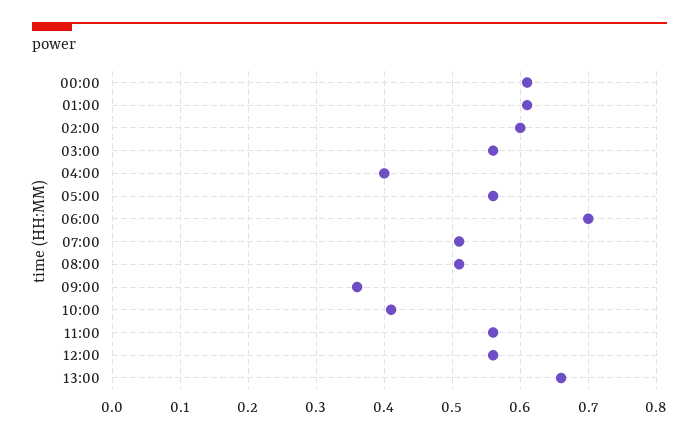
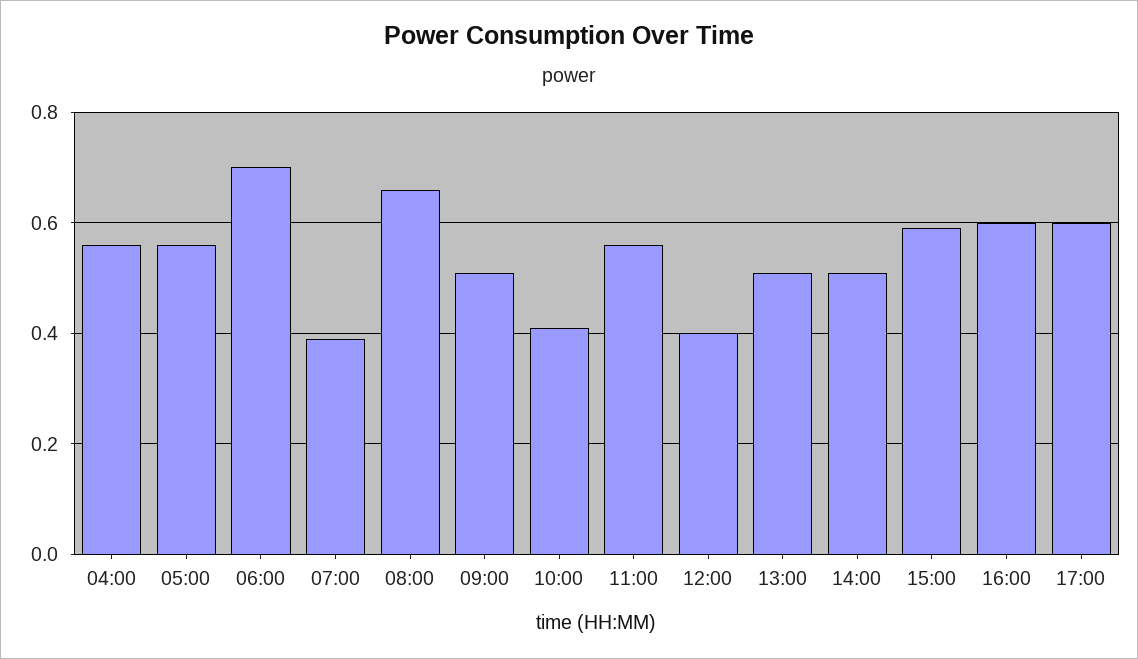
00:00: 0.61 -> none
01:00: 0.61 -> none
02:00: 0.6 -> none
03:00: 0.56 -> none
04:00: 0.4 -> 0.55
07:00: 0.51 -> 0.4
08:00: 0.51 -> 0.65
09:00: 0.36 -> 0.5
12:00: 0.56 -> 0.4
13:00: 0.66 -> 0.5
14:00: none -> 0.5
15:00: none -> 0.6
16:00: none -> 0.6
17:00: none -> 0.6

